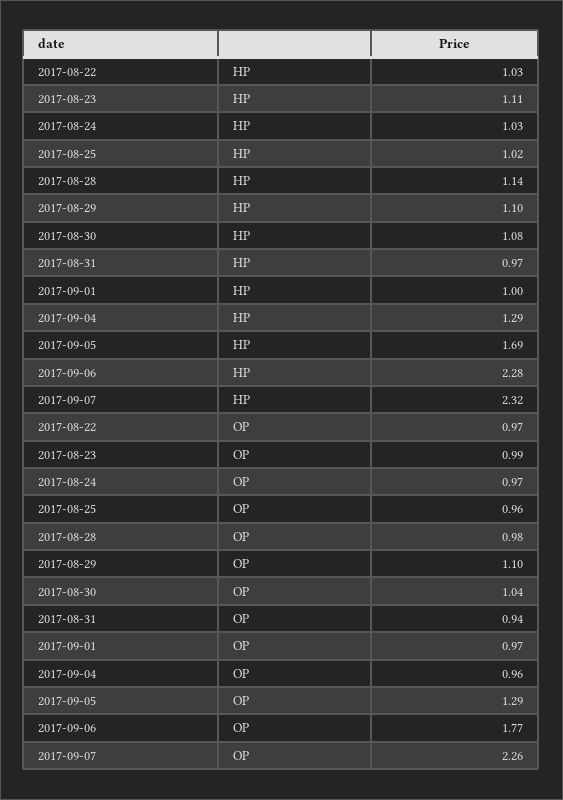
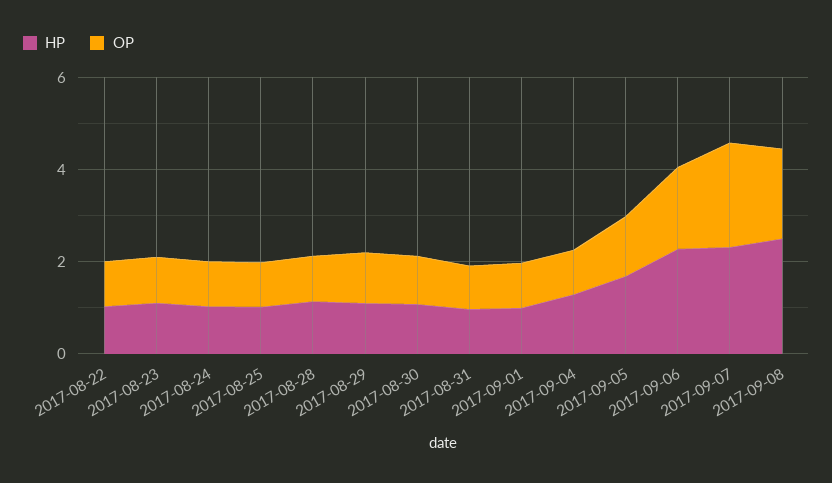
HP, 2017-09-08: none -> 2.5
OP, 2017-09-08: none -> 2

